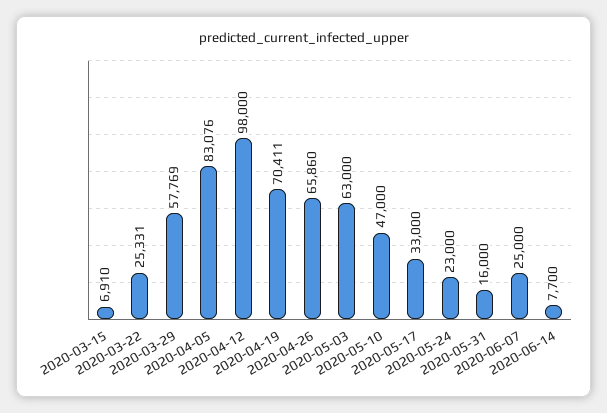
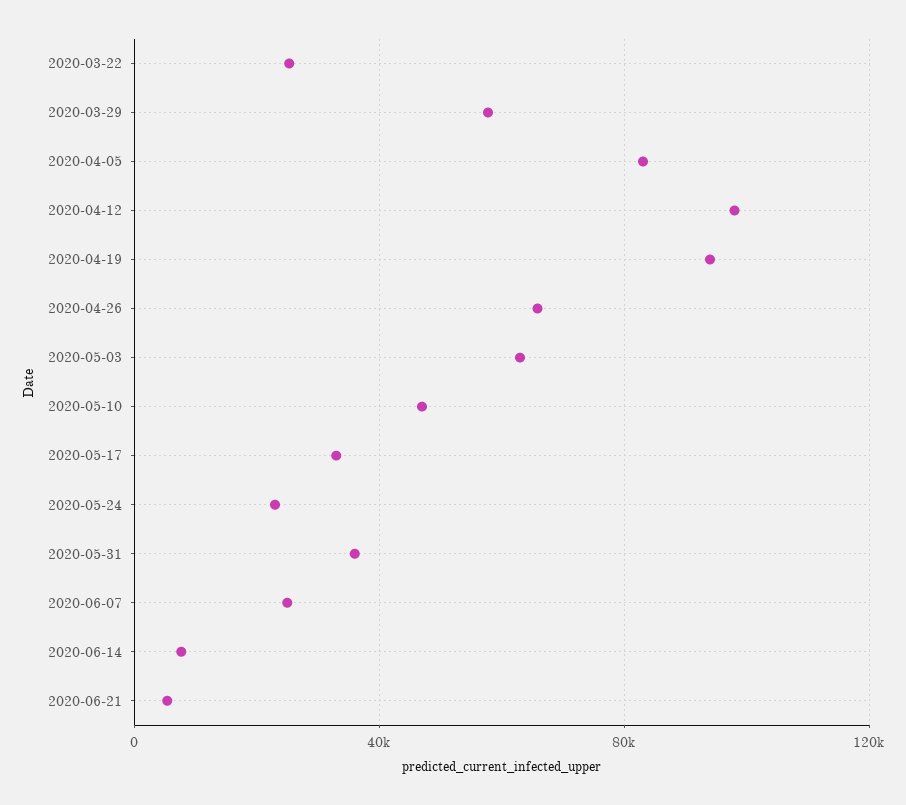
2020-03-15: 6910 -> none
2020-04-19: 70411 -> 95000
2020-05-31: 16000 -> 35000
2020-06-21: none -> 5000

